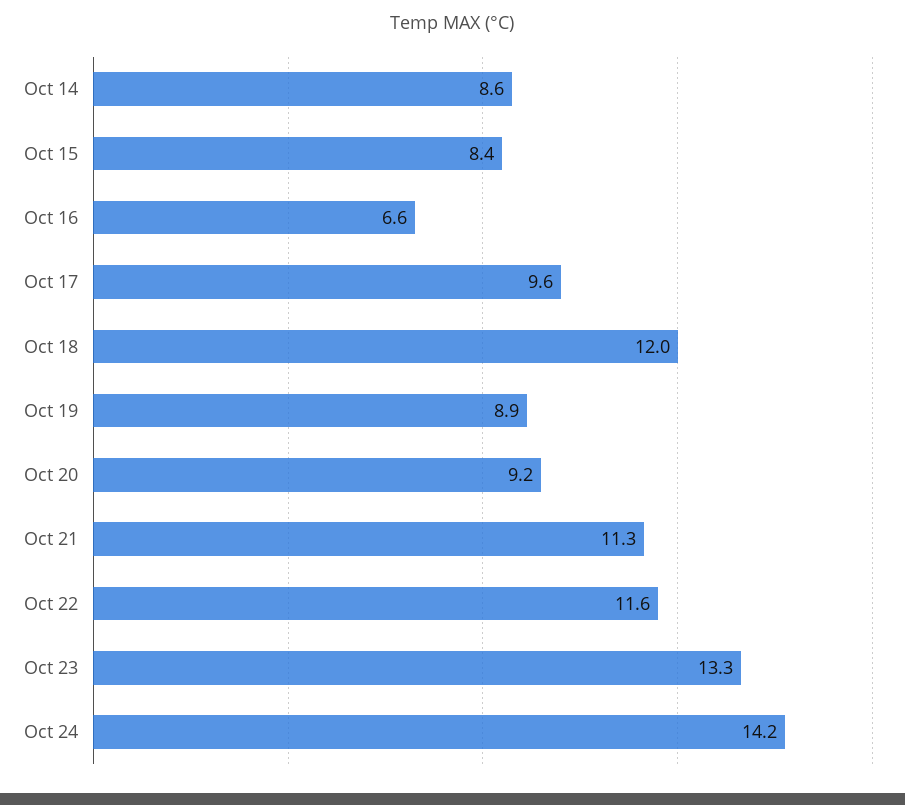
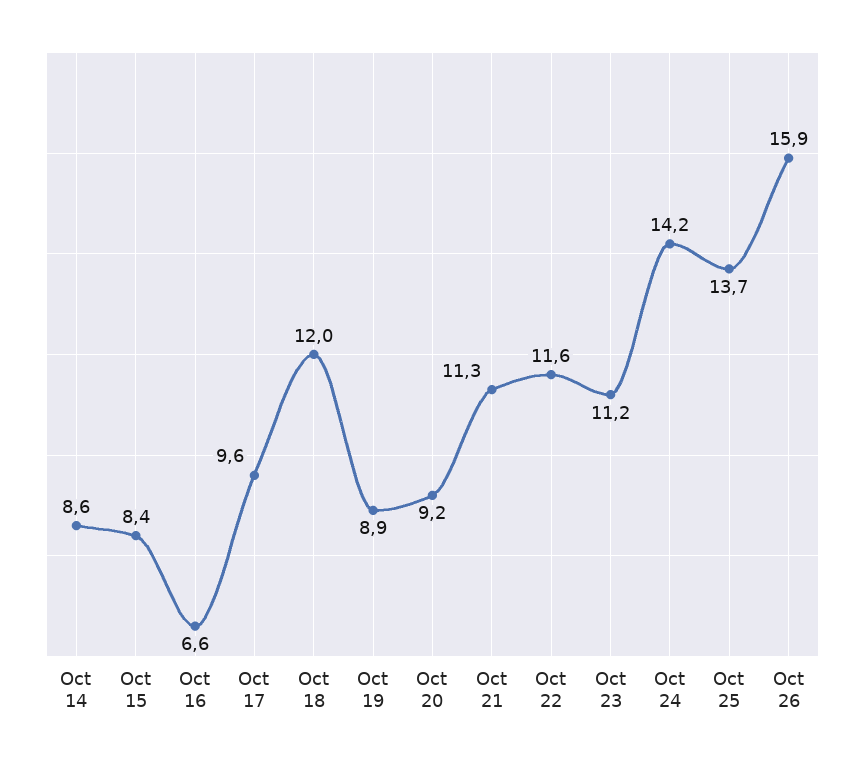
Oct 23: 13.3 -> 11.2
Oct 25: none -> 13.7
Oct 26: none -> 15.9

